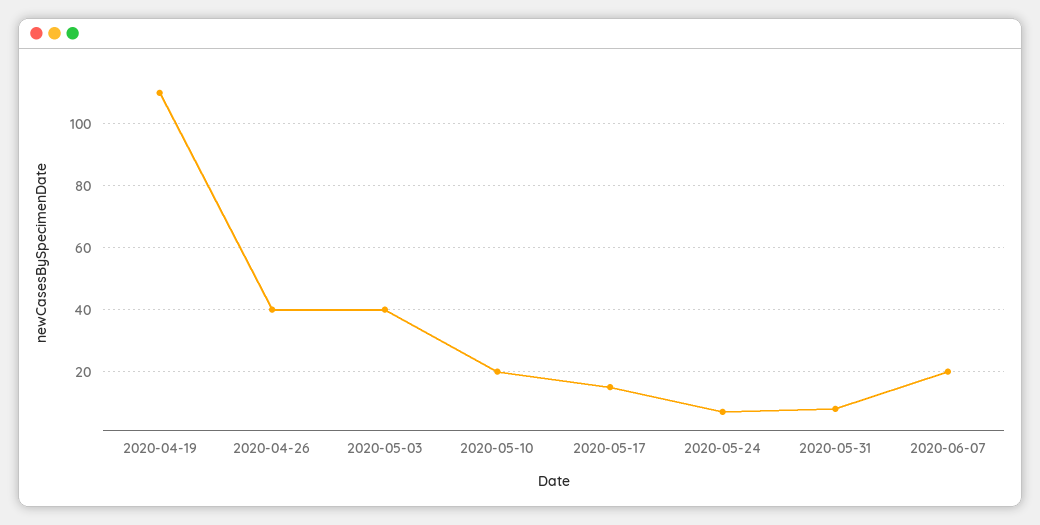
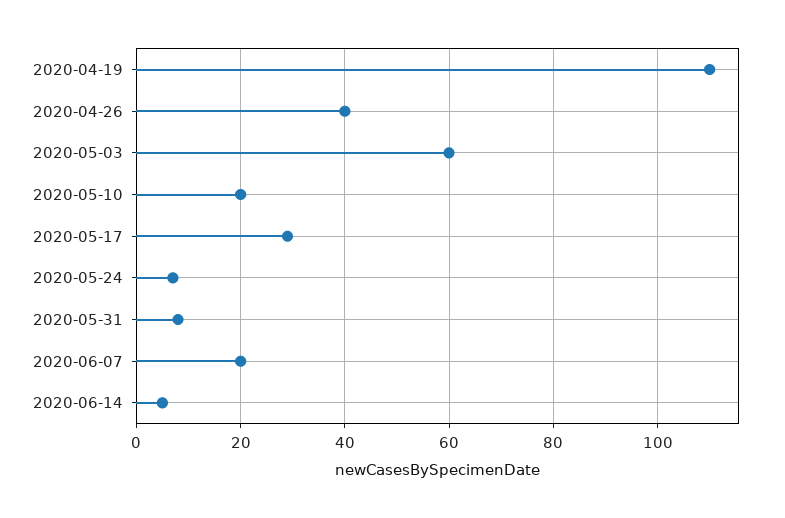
2020-05-03: 40 -> 60
2020-05-17: 15 -> 30
2020-06-14: none -> 5

